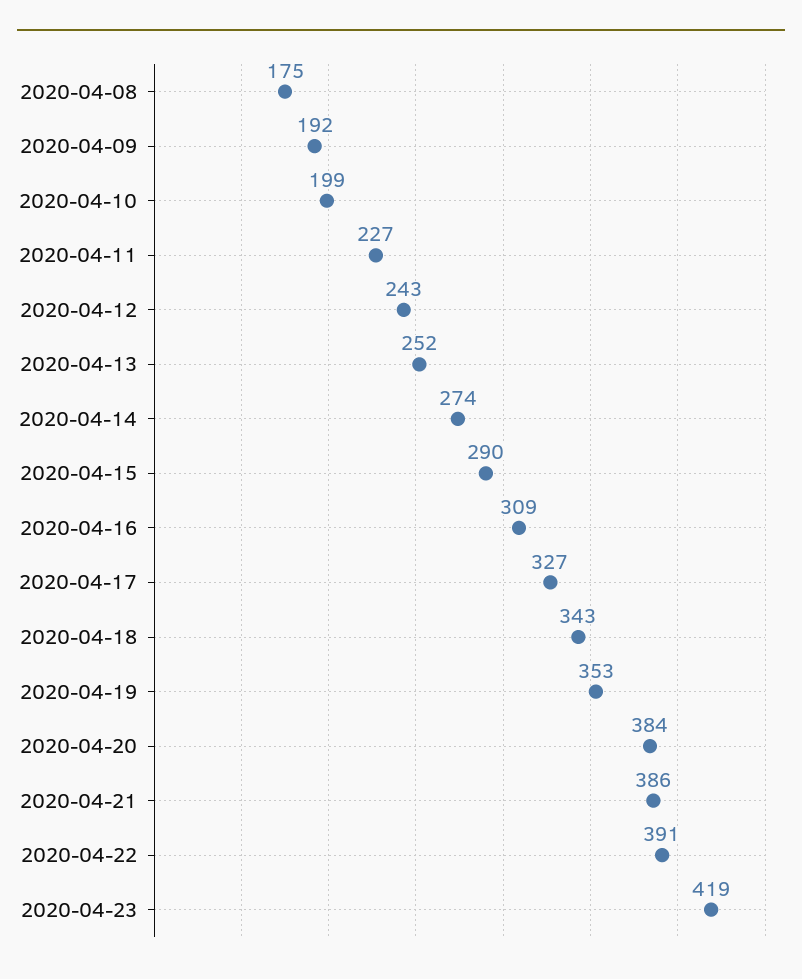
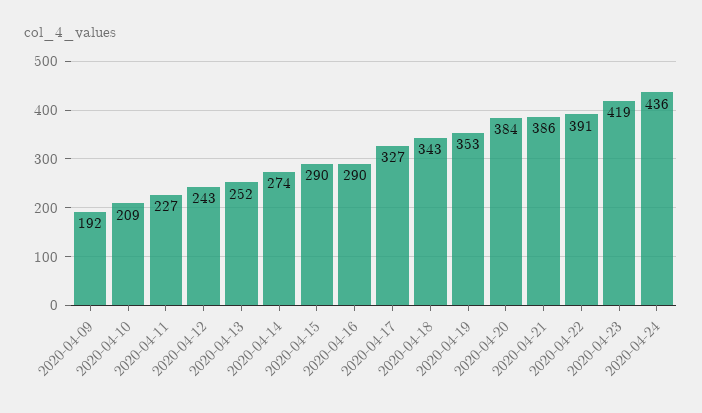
2020-04-08: 175 -> none
2020-04-10: 199 -> 209
2020-04-16: 309 -> 290
2020-04-24: none -> 436

